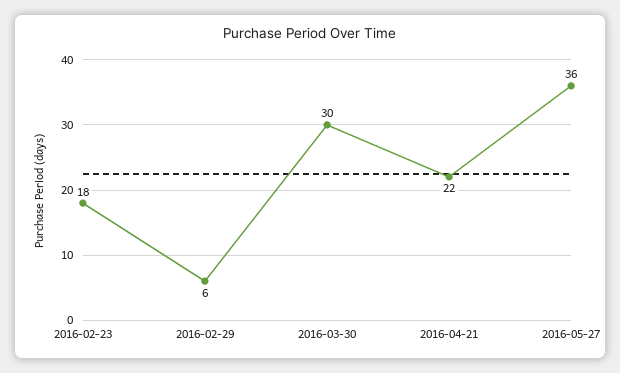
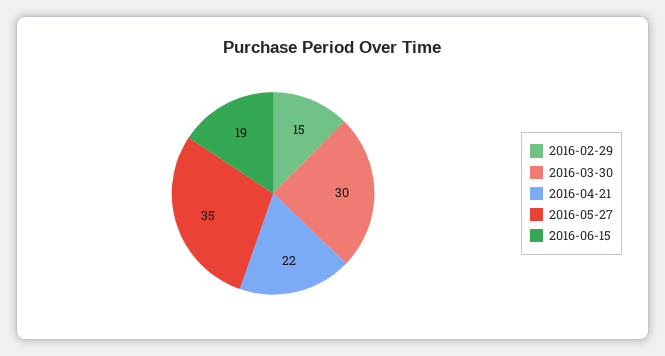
2016-02-23: 18 -> none
2016-02-29: 6 -> 15
2016-05-27: 36 -> 35
2016-06-15: none -> 19

